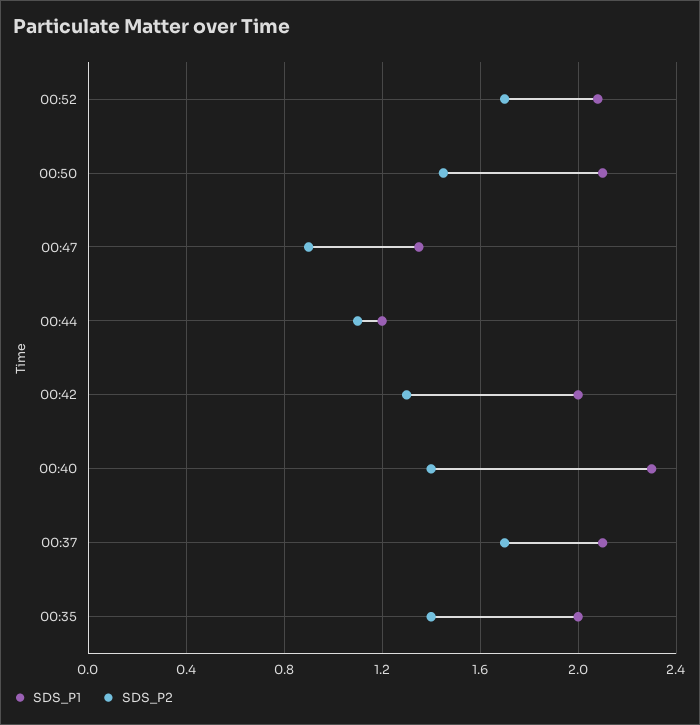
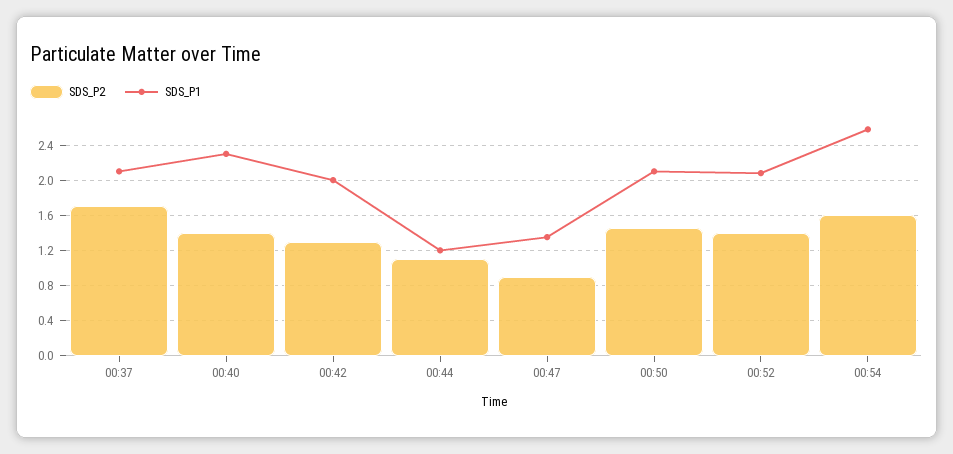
SDS_P2, 00:52: 1.7 -> 1.4
SDS_P1, 00:35: 2 -> none
SDS_P2, 00:35: 1.4 -> none
SDS_P2, 00:54: none -> 1.6
SDS_P1, 00:54: none -> 2.6

